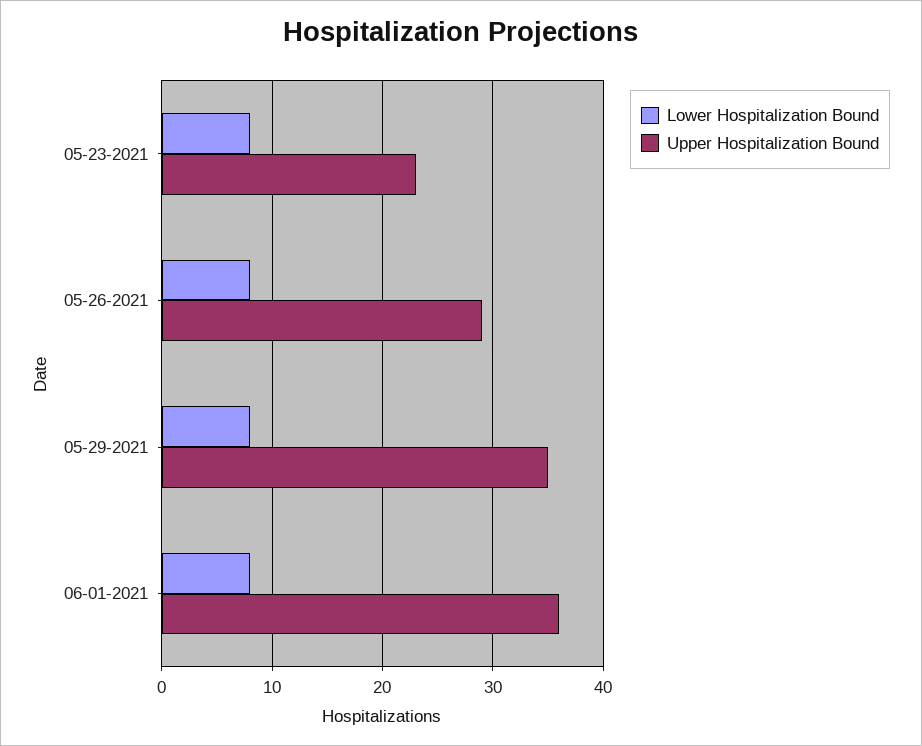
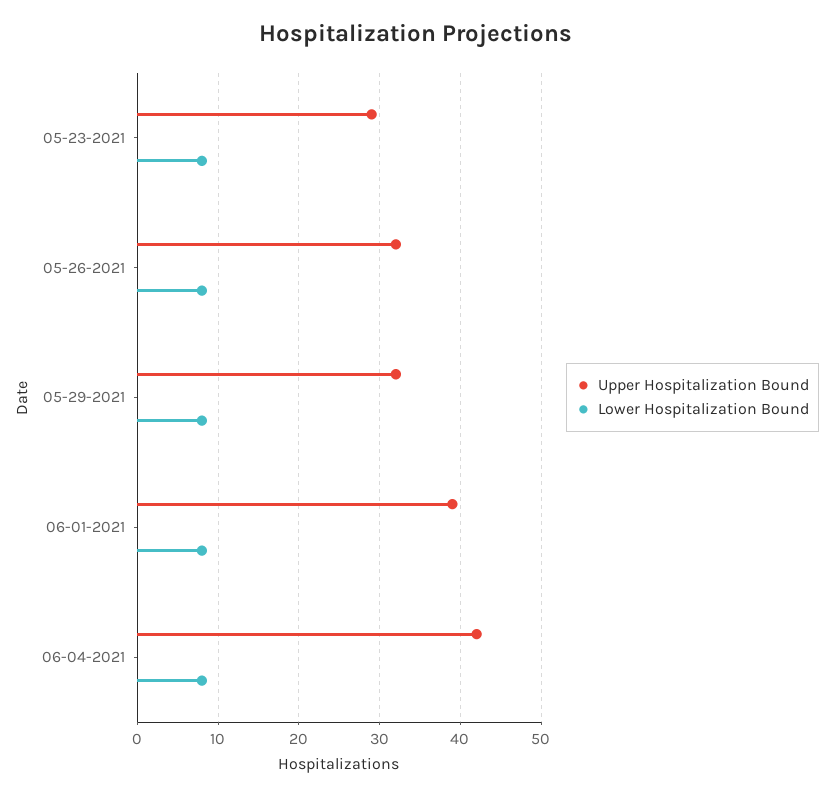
Upper Hospitalization Bound, 05-23-2021: 23 -> 29
Upper Hospitalization Bound, 05-26-2021: 29 -> 32
Upper Hospitalization Bound, 05-29-2021: 35 -> 32
Upper Hospitalization Bound, 06-01-2021: 36 -> 39
Upper Hospitalization Bound, 06-04-2021: none -> 42
Lower Hospitalization Bound, 06-04-2021: none -> 8

